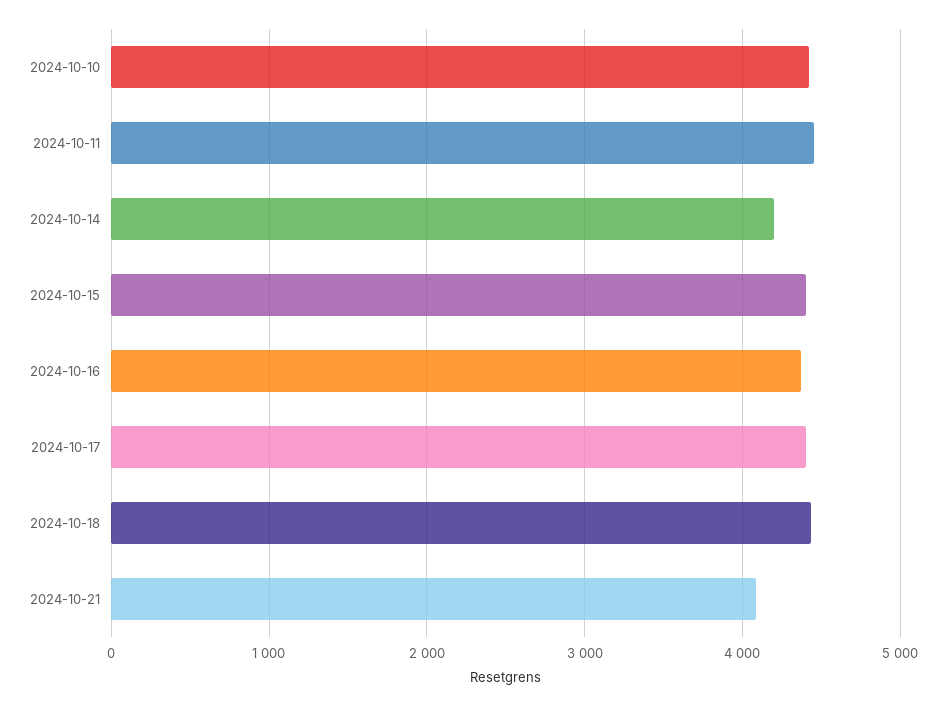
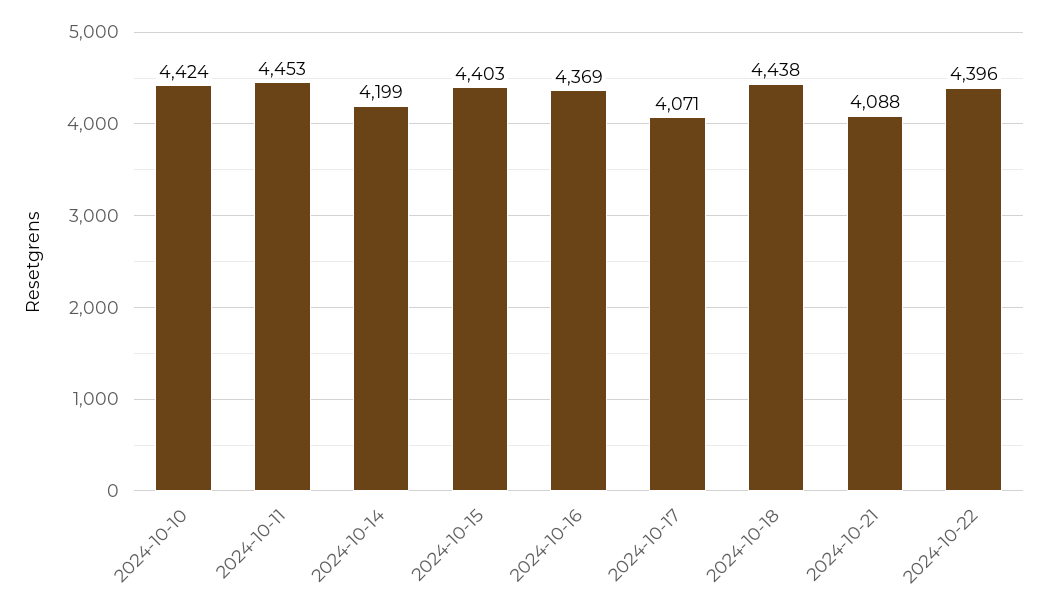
2024-10-17: 4400 -> 4071
2024-10-22: none -> 4396

